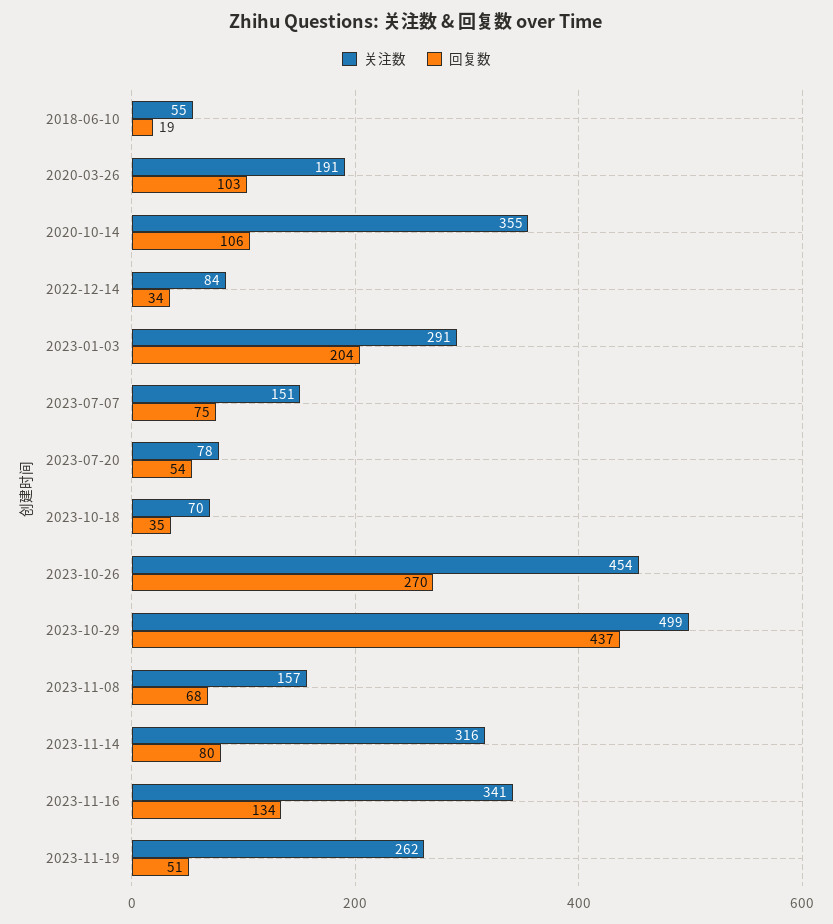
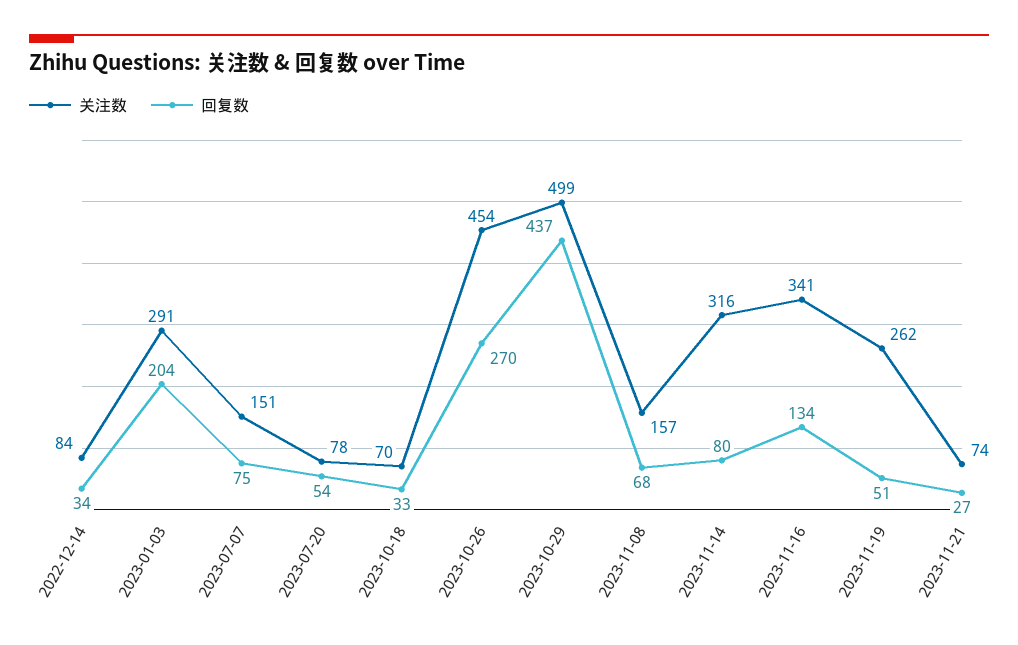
关注数, 2018-06-10: 55 -> none
回复数, 2018-06-10: 19 -> none
关注数, 2020-03-26: 191 -> none
回复数, 2020-03-26: 103 -> none
关注数, 2020-10-14: 355 -> none
回复数, 2020-10-14: 106 -> none
回复数, 2023-10-18: 35 -> 33
关注数, 2023-11-21: none -> 74
回复数, 2023-11-21: none -> 27

